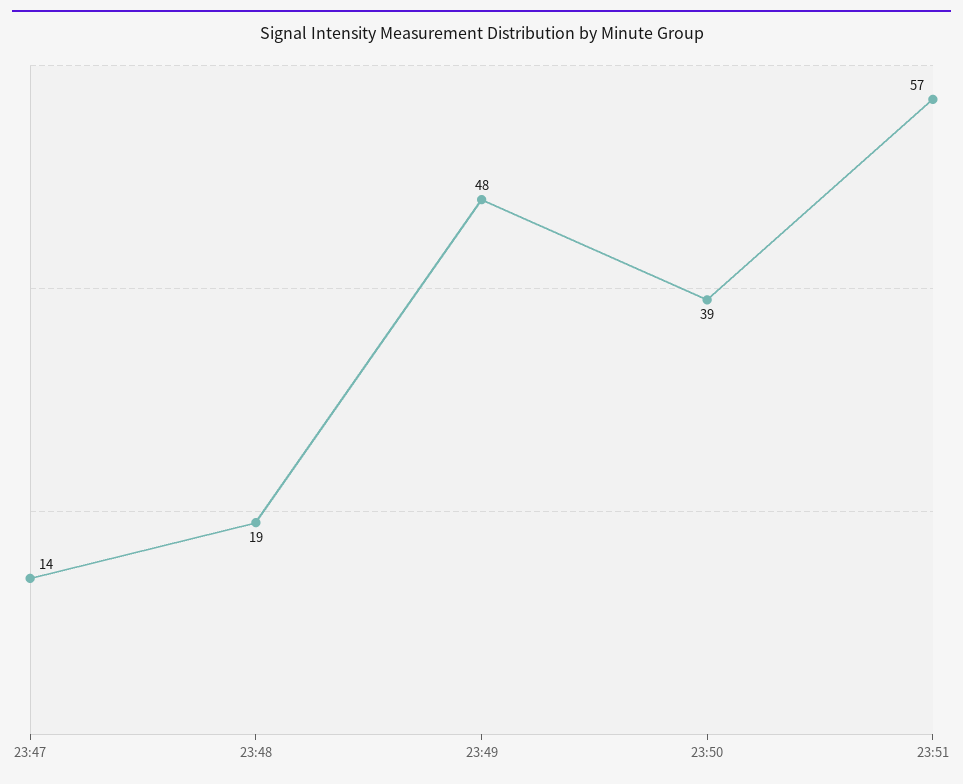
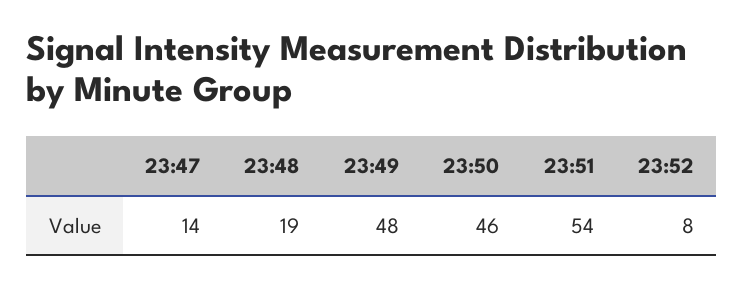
23:50: 39 -> 46
23:51: 57 -> 54
23:52: none -> 8

